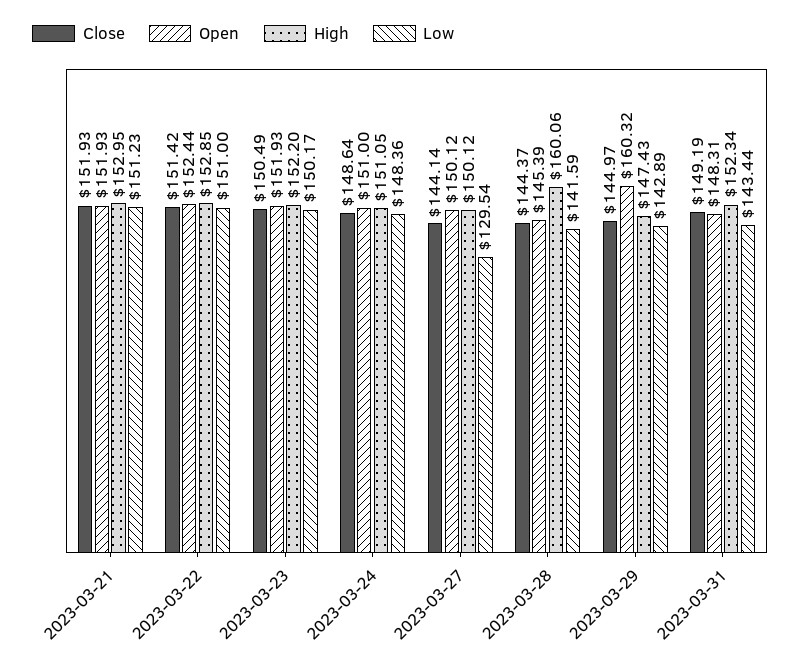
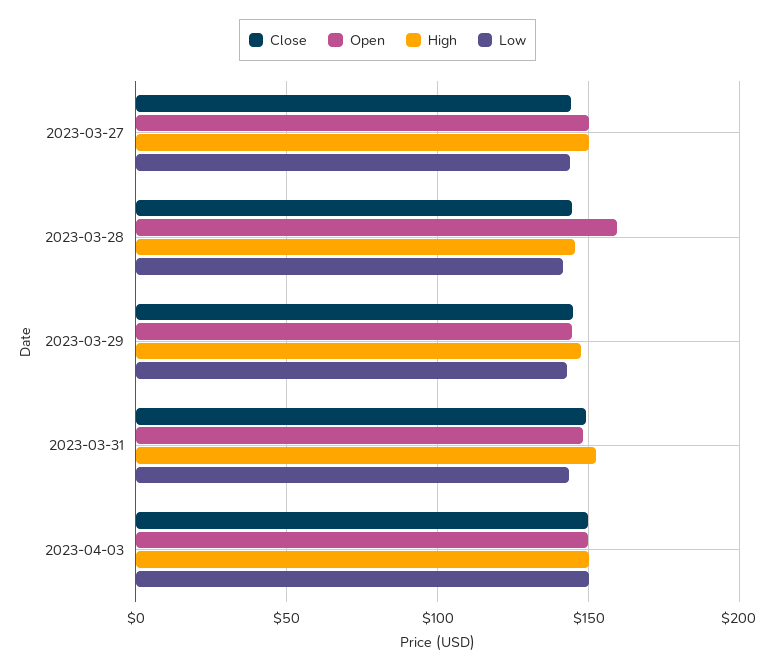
Close, 2023-03-21: 151.93 -> none
Open, 2023-03-21: 151.93 -> none
High, 2023-03-21: 152.95 -> none
Low, 2023-03-21: 151.23 -> none
Close, 2023-03-22: 151.42 -> none
Open, 2023-03-22: 152.44 -> none
High, 2023-03-22: 152.85 -> none
Low, 2023-03-22: 151 -> none
Close, 2023-03-23: 150.49 -> none
Open, 2023-03-23: 151.93 -> none
High, 2023-03-23: 152.2 -> none
Low, 2023-03-23: 150.17 -> none
Close, 2023-03-24: 148.64 -> none
Open, 2023-03-24: 151 -> none
High, 2023-03-24: 151.05 -> none
Low, 2023-03-24: 148.36 -> none
Low, 2023-03-27: 129.54 -> 145
Open, 2023-03-28: 145.39 -> 160
High, 2023-03-28: 160.06 -> 145
Open, 2023-03-29: 160.32 -> 145
Close, 2023-04-03: none -> 150
Open, 2023-04-03: none -> 150
High, 2023-04-03: none -> 150
Low, 2023-04-03: none -> 150

